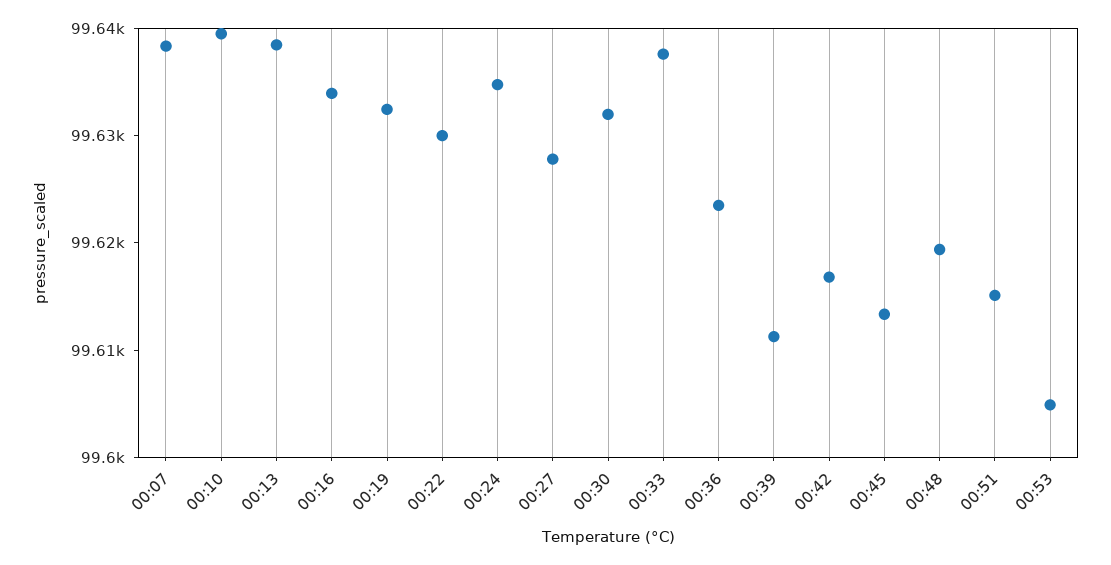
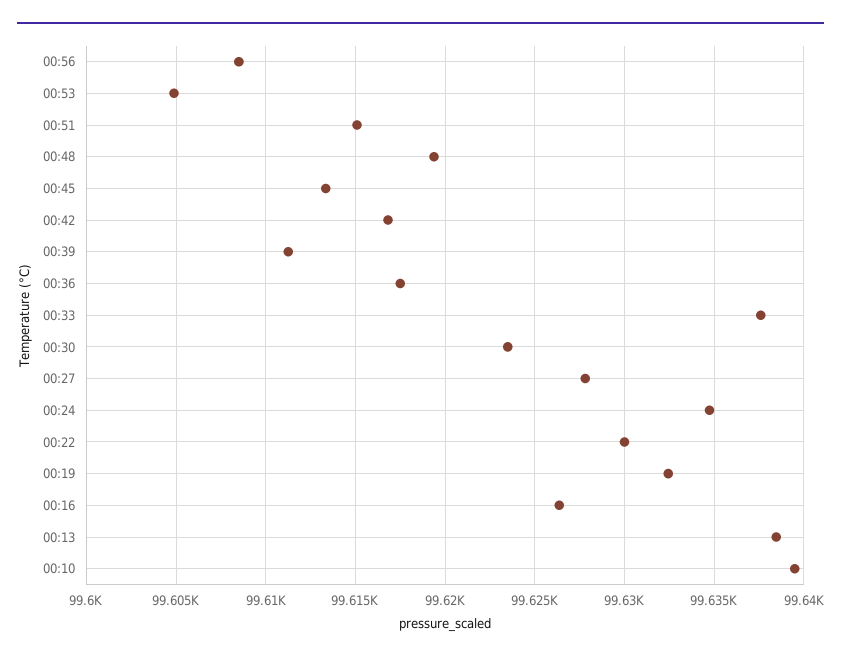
00:07: 99638 -> none
00:16: 99634 -> 99626.5
00:30: 99632 -> 99623.5
00:36: 99624 -> 99617.5
00:56: none -> 99608.5

